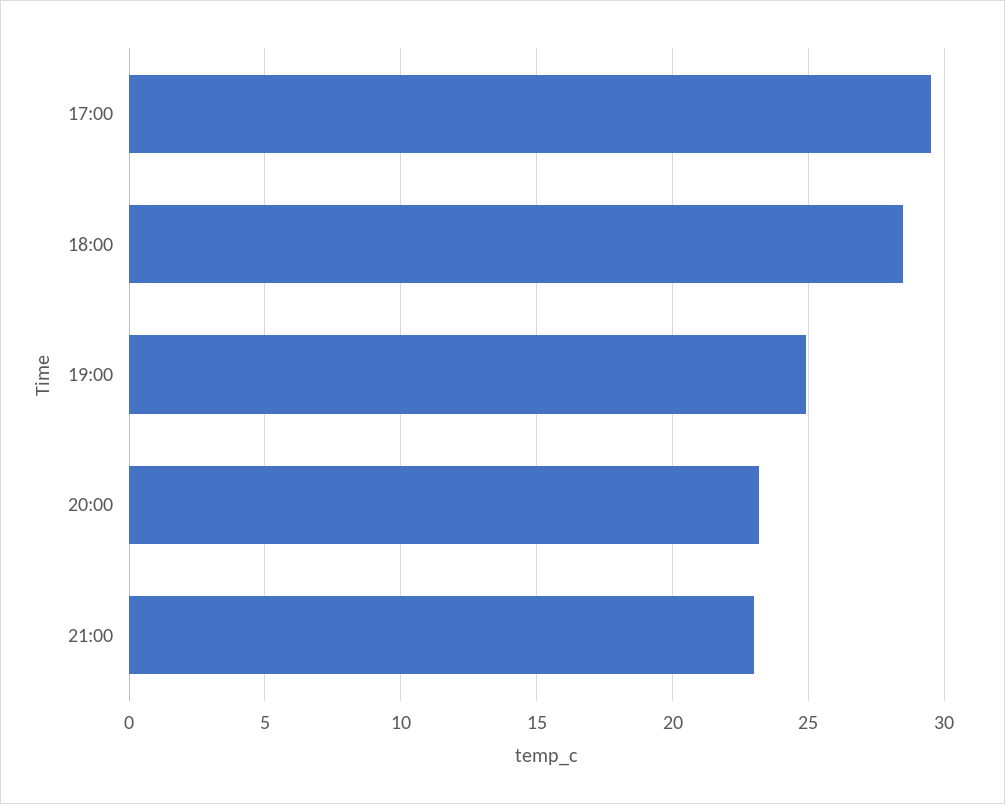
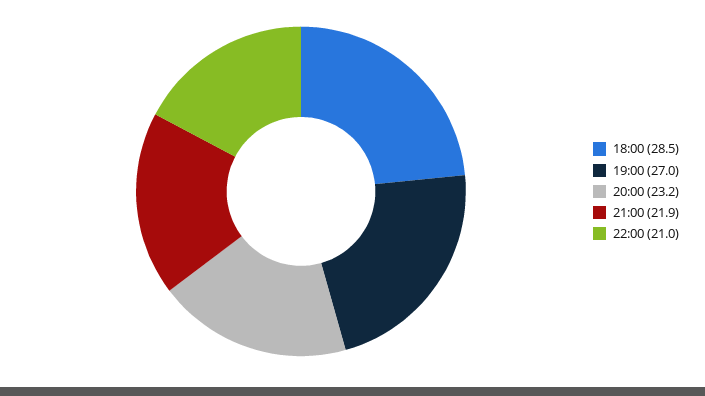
17:00: 29.5 -> none
19:00: 25 -> 27
21:00: 23 -> 21.9
22:00: none -> 21

